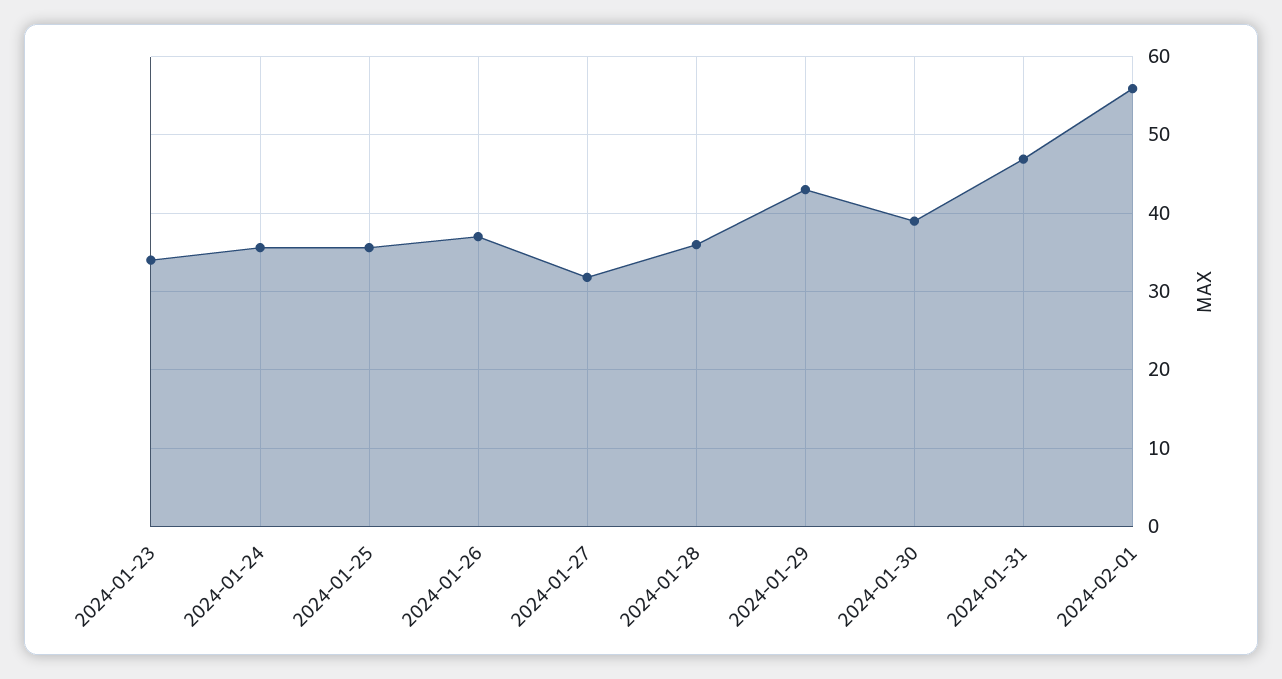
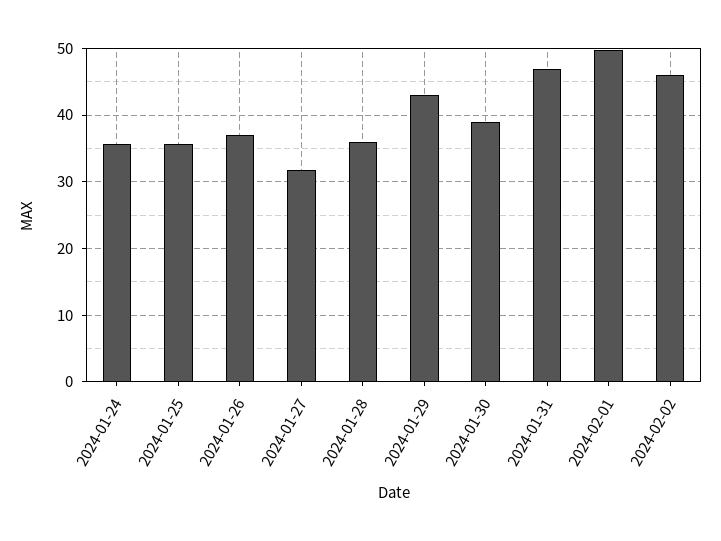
2024-01-23: 34 -> none
2024-02-01: 56 -> 50
2024-02-02: none -> 46

